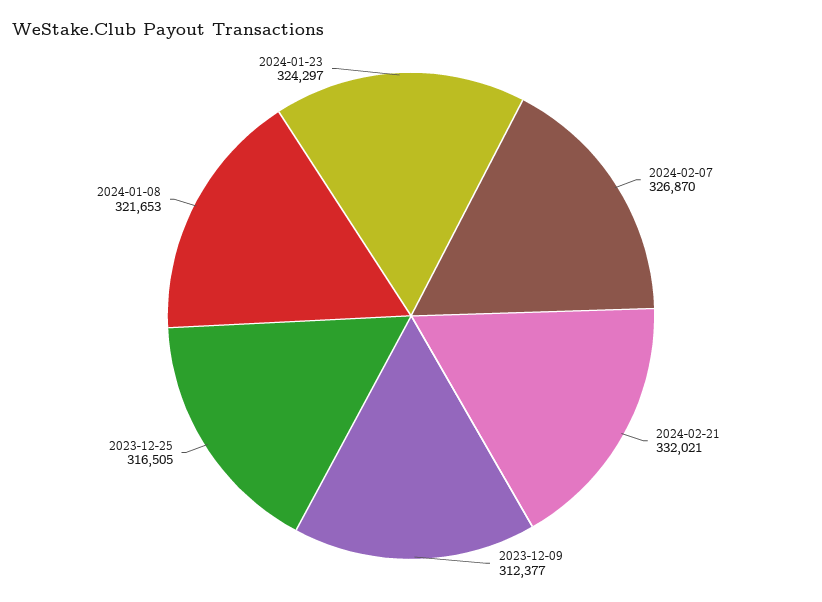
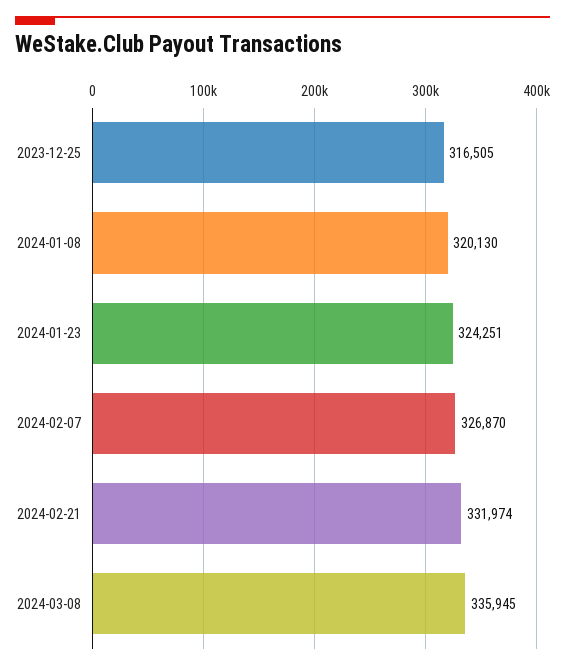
2024-02-21: 332021 -> 331974
2023-12-09: 312377 -> none
2024-01-08: 321653 -> 320130
2024-01-23: 324297 -> 324251
2024-03-08: none -> 335945

